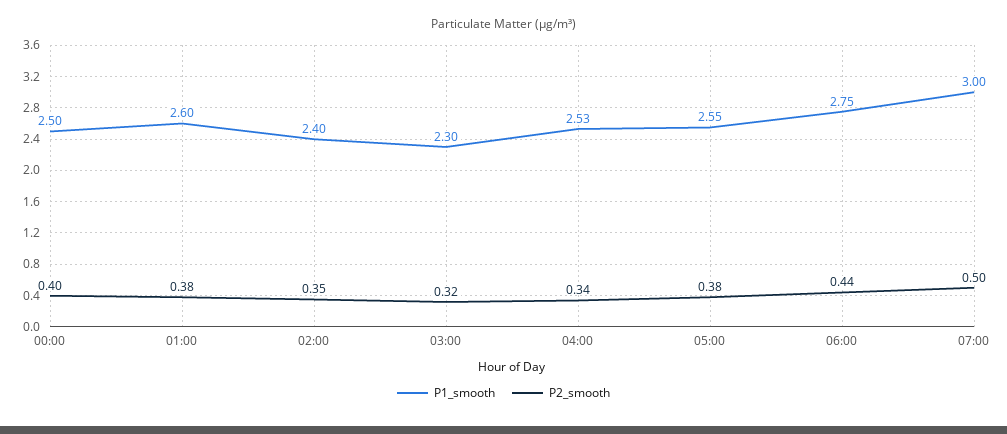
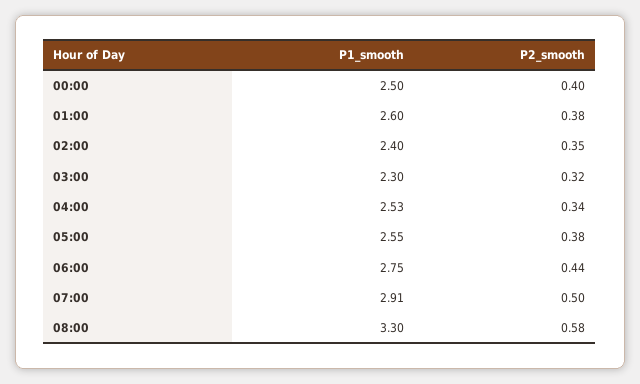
P1_smooth, 07:00: 3 -> 2.91
P1_smooth, 08:00: none -> 3.3
P2_smooth, 08:00: none -> 0.58

